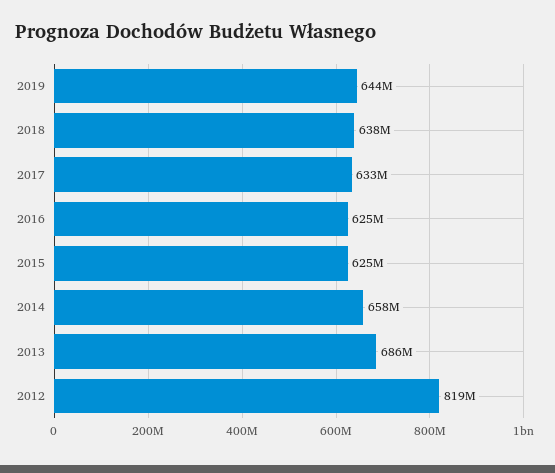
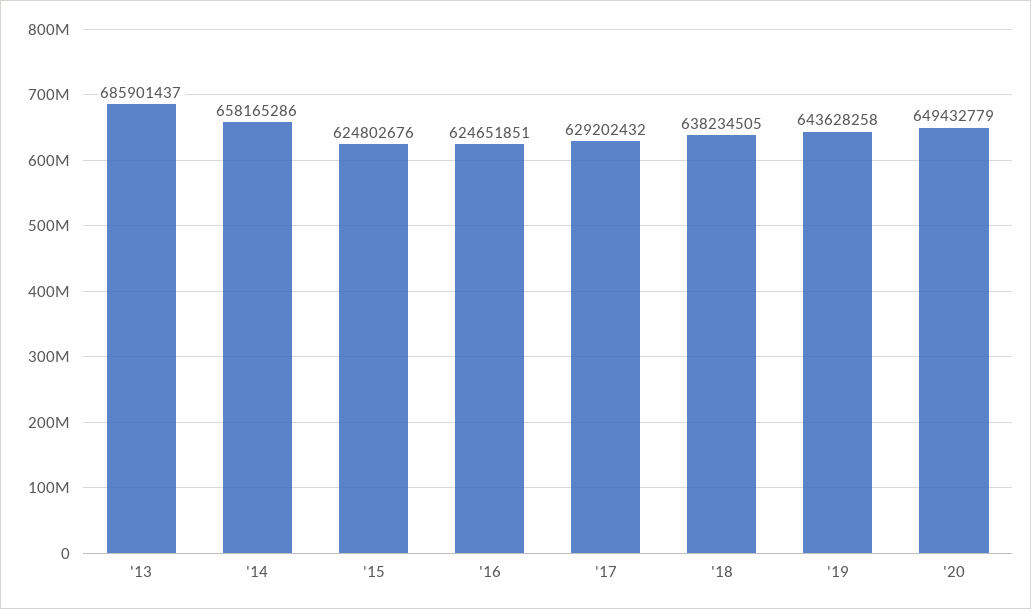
2017: 633000000 -> 629202432
2012: 819000000 -> none
'20: none -> 649432779

